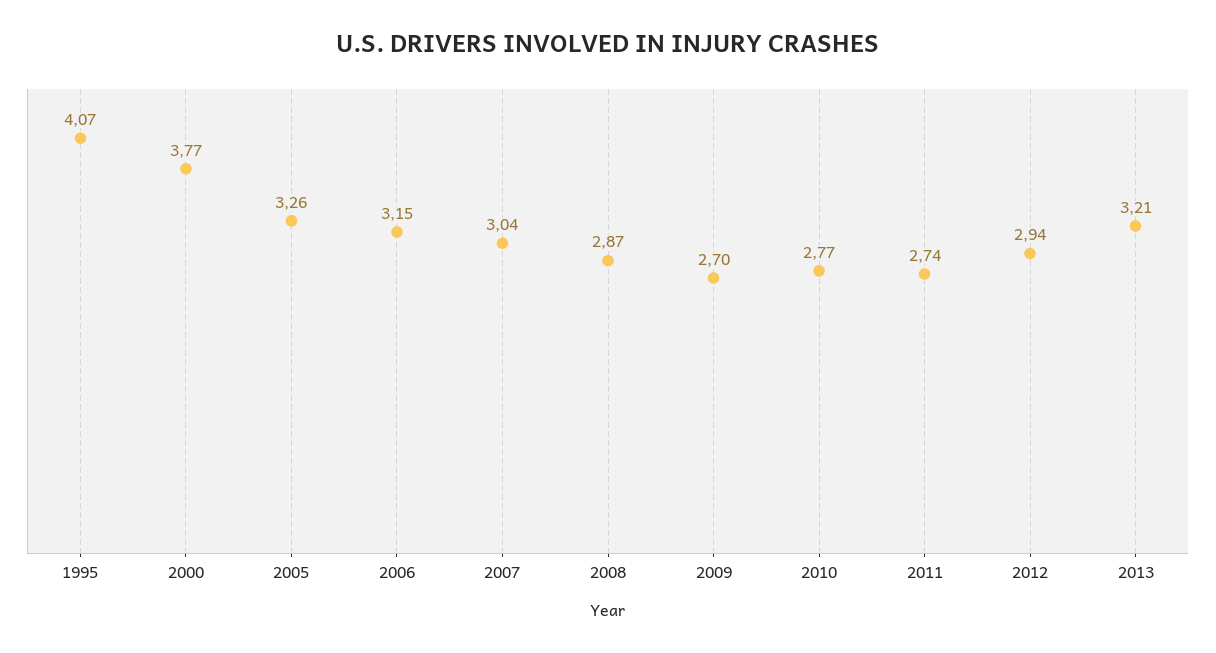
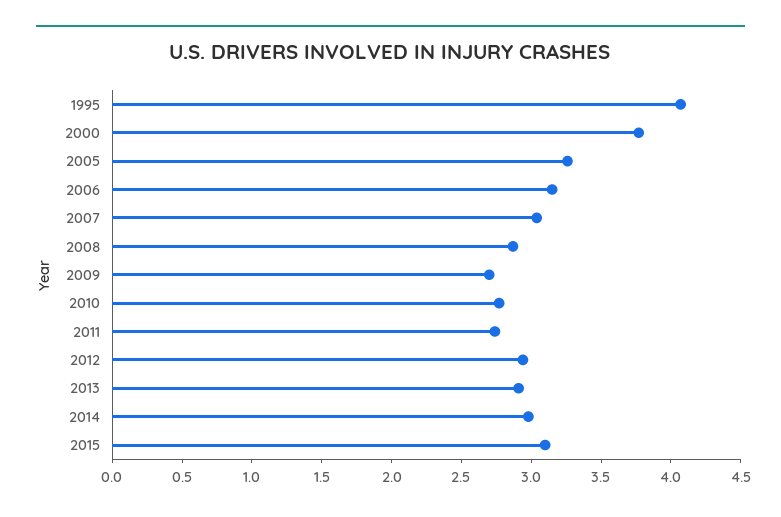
2013: 3.21 -> 2.9
2014: none -> 3
2015: none -> 3.1

